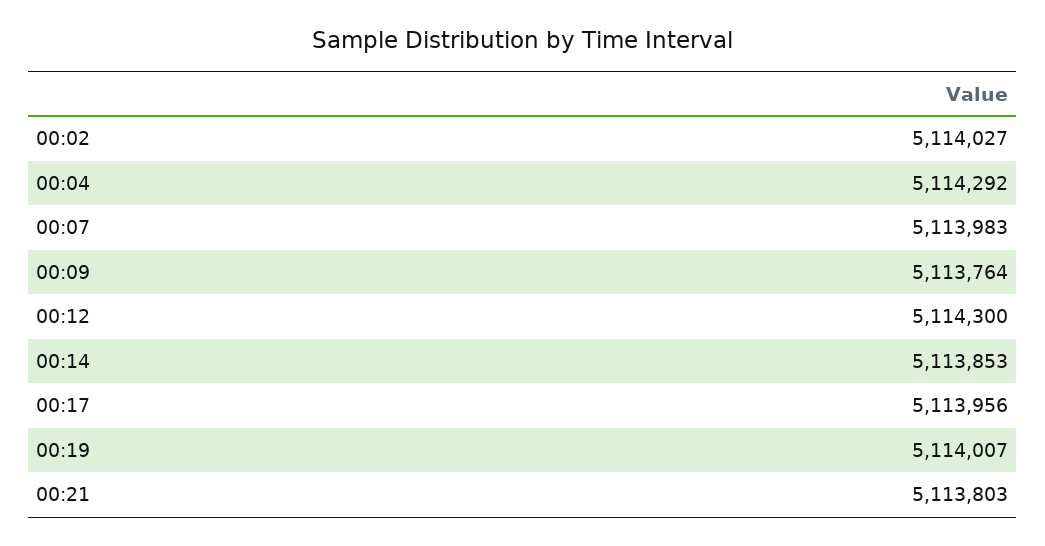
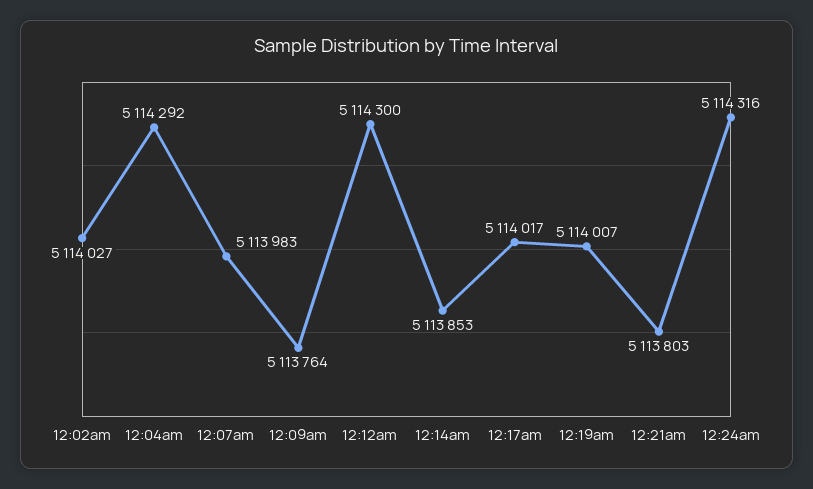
00:17: 5113956 -> 5114017
12:24am: none -> 5114316

